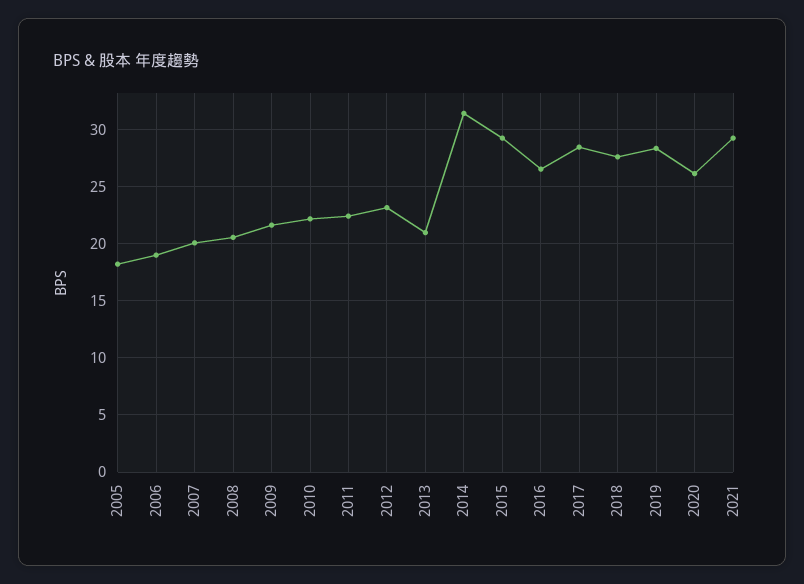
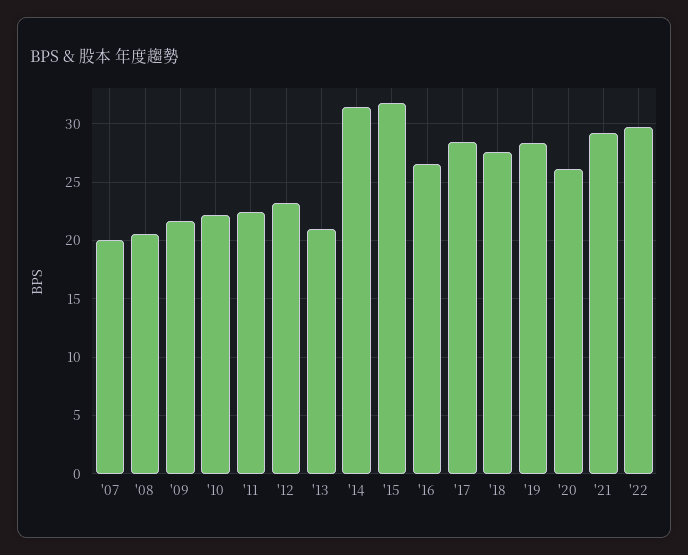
2005: 18 -> none
2006: 19 -> none
2015: 29 -> 32
'22: none -> 30

